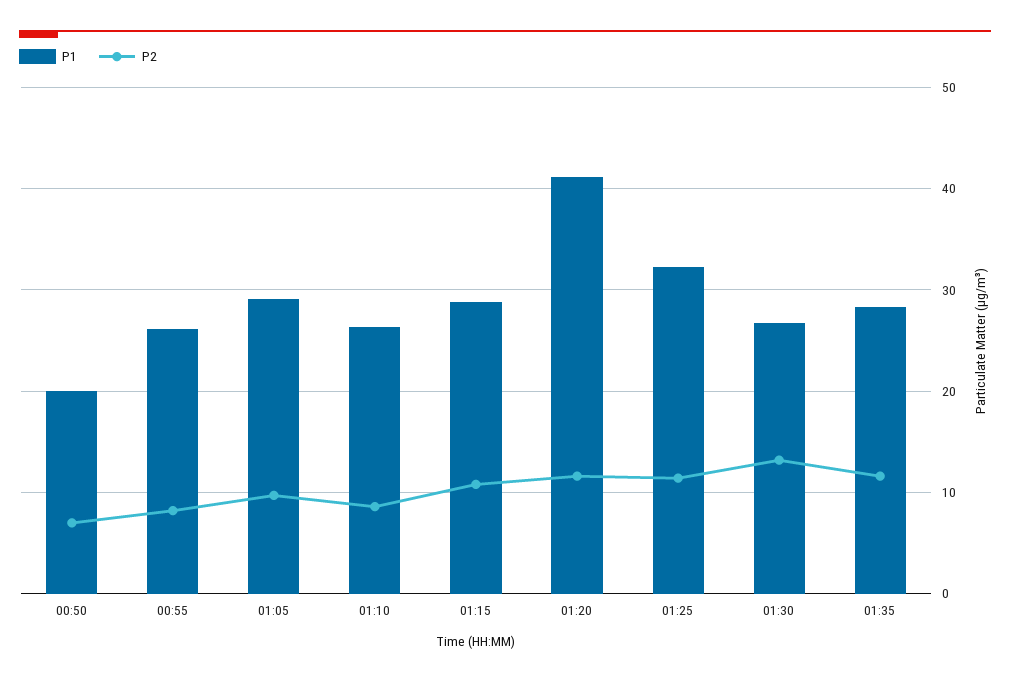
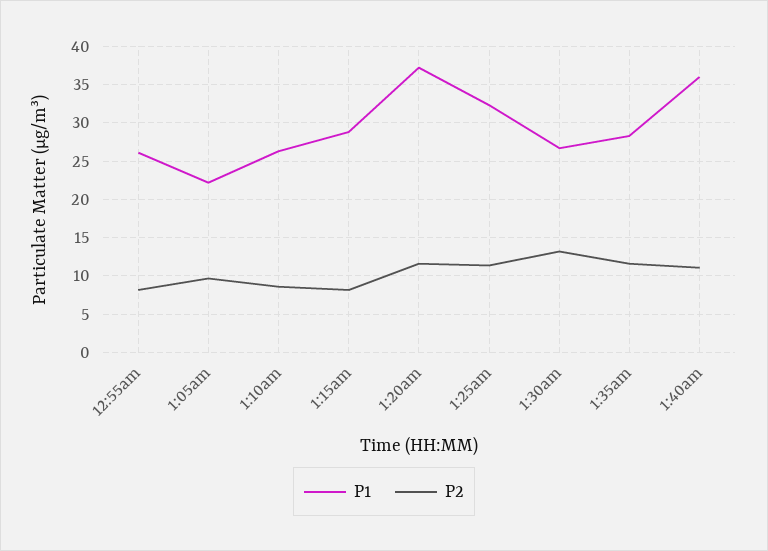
P1, 00:50: 20 -> none
P2, 00:50: 7 -> none
P1, 01:05: 29 -> 22
P2, 01:15: 11 -> 8
P1, 01:20: 41 -> 37
P1, 1:40am: none -> 36
P2, 1:40am: none -> 11

